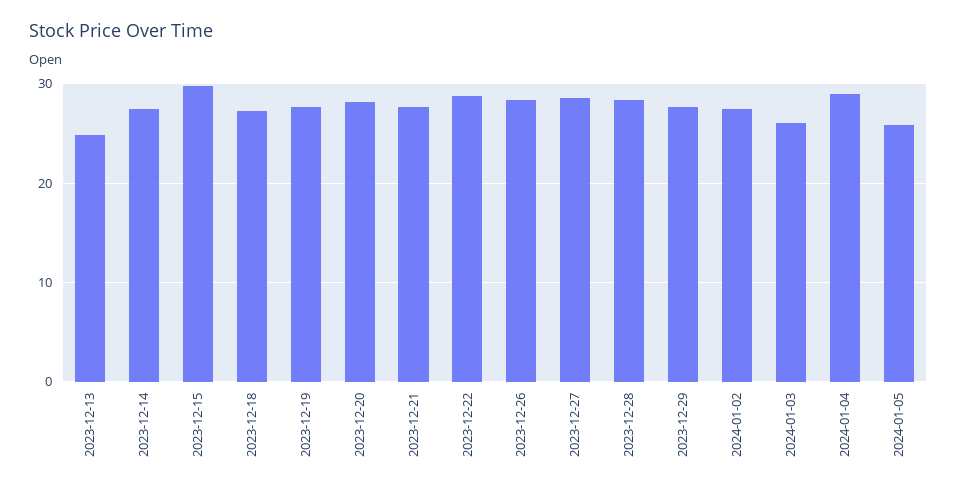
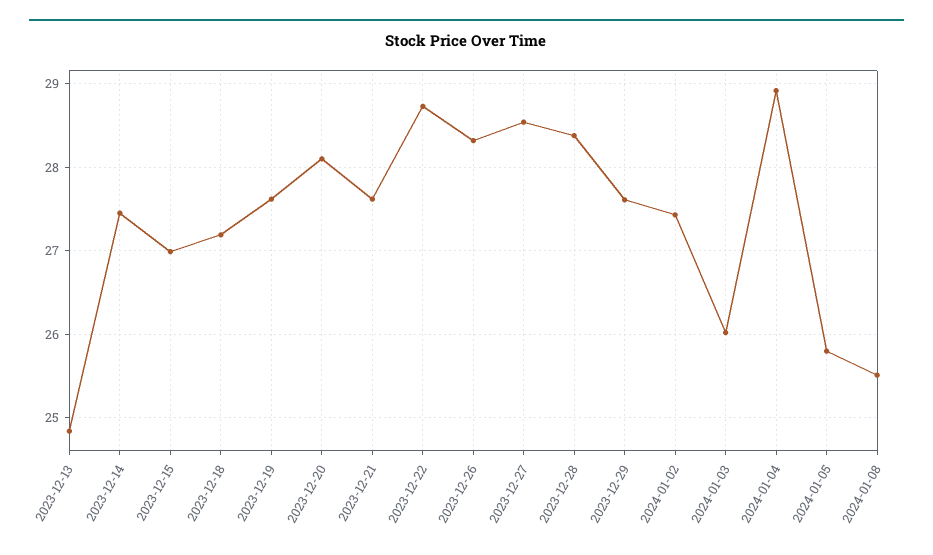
2023-12-15: 30 -> 27
2024-01-08: none -> 25.5

